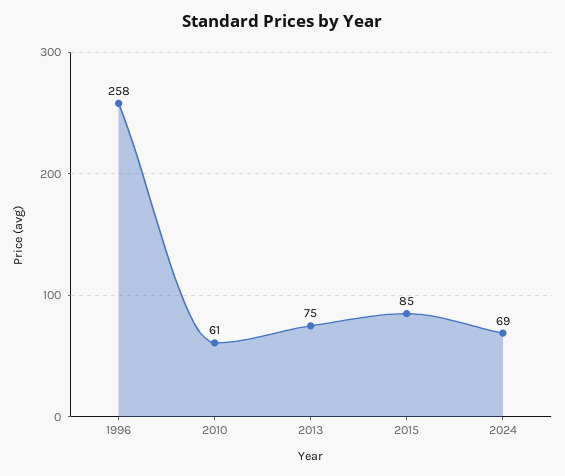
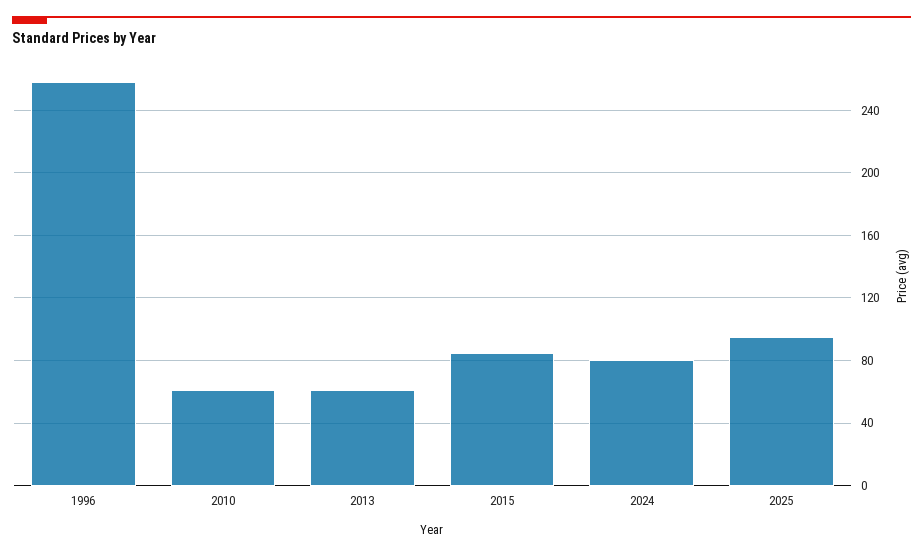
2013: 75 -> 60
2024: 69 -> 80
2025: none -> 95

